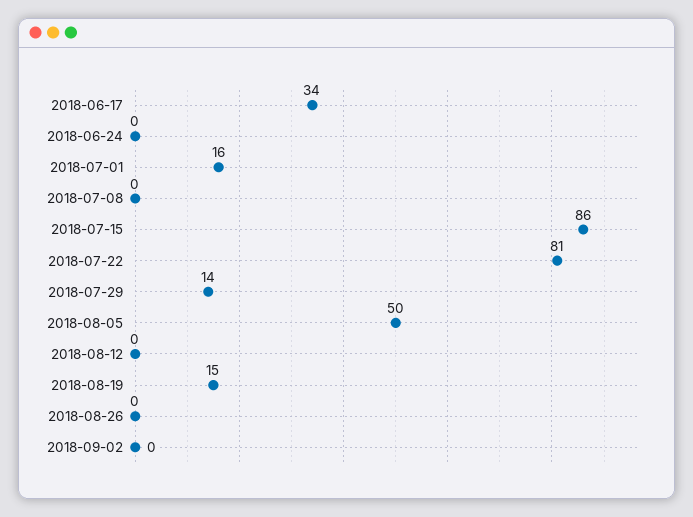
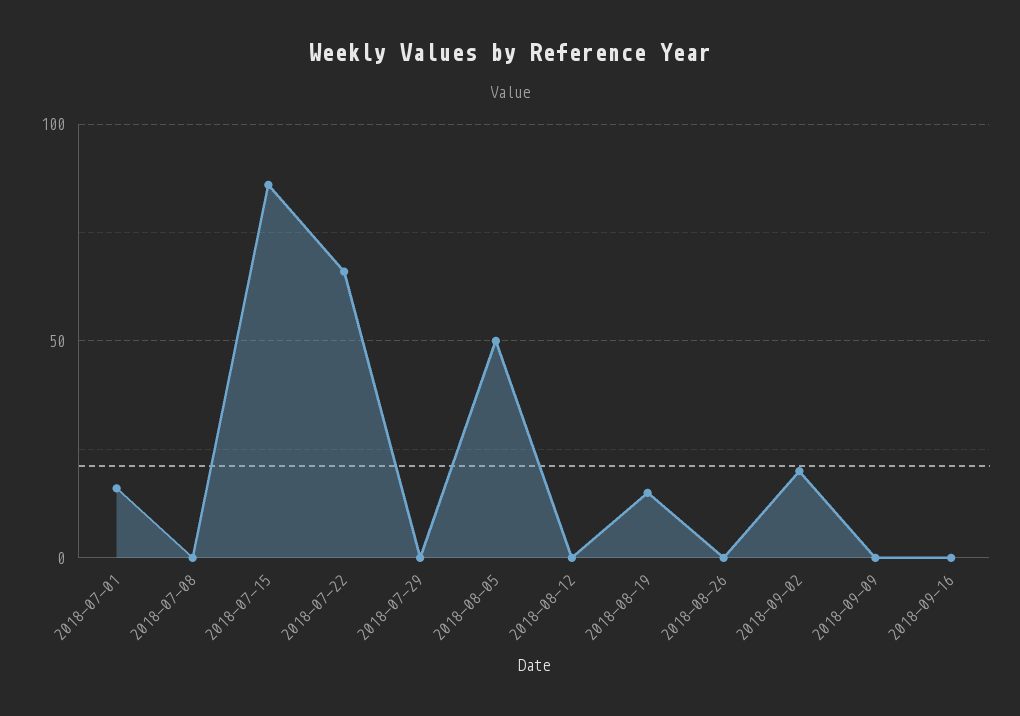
2018-06-17: 34 -> none
2018-06-24: 0 -> none
2018-07-22: 81 -> 65
2018-07-29: 14 -> 0
2018-09-02: 0 -> 20
2018-09-09: none -> 0
2018-09-16: none -> 0

